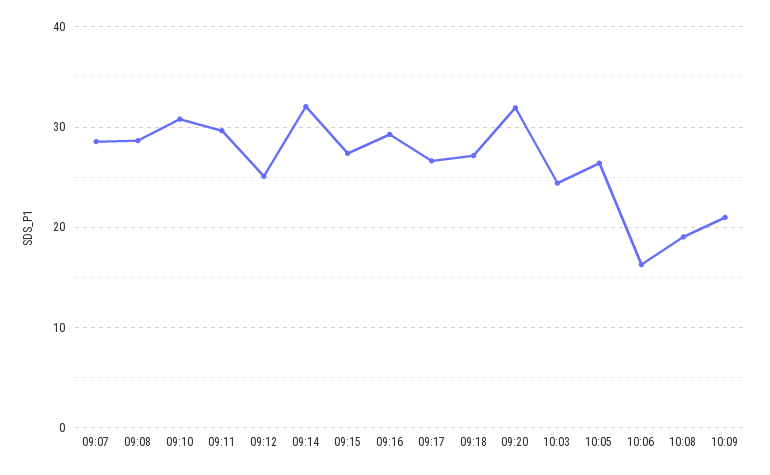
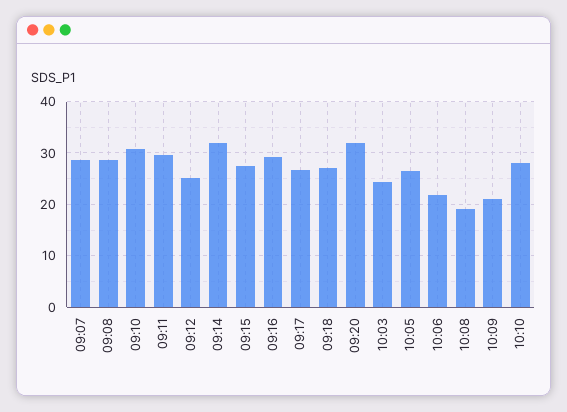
10:06: 16 -> 22
10:10: none -> 28

